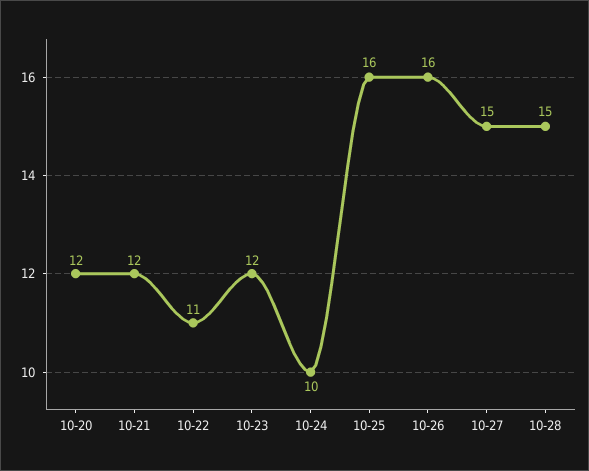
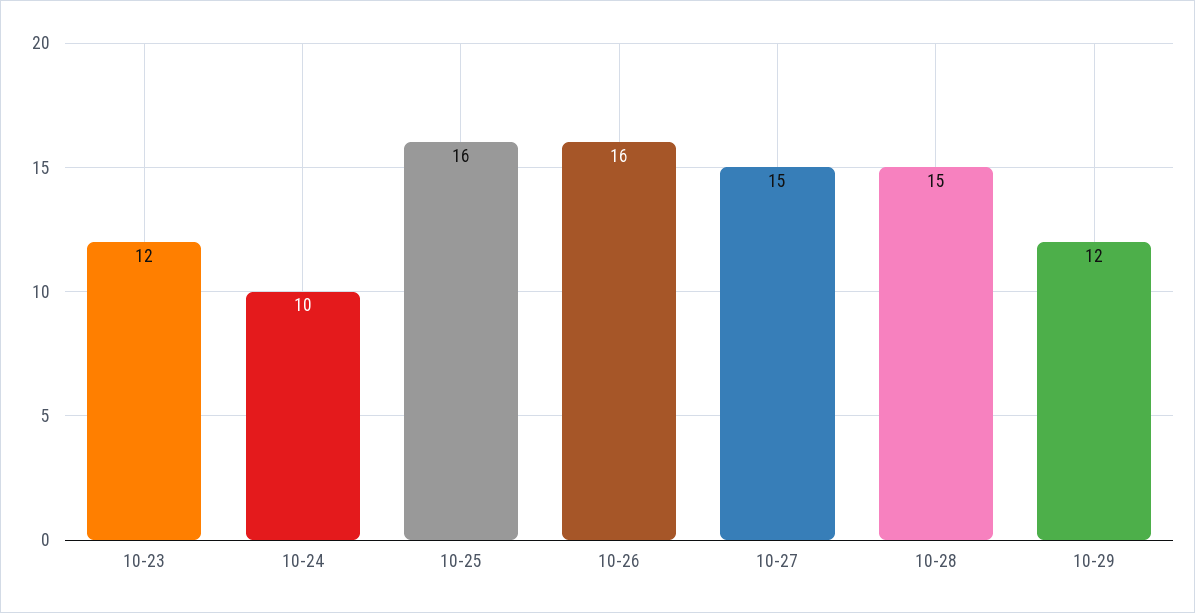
10-20: 12 -> none
10-21: 12 -> none
10-22: 11 -> none
10-29: none -> 12

